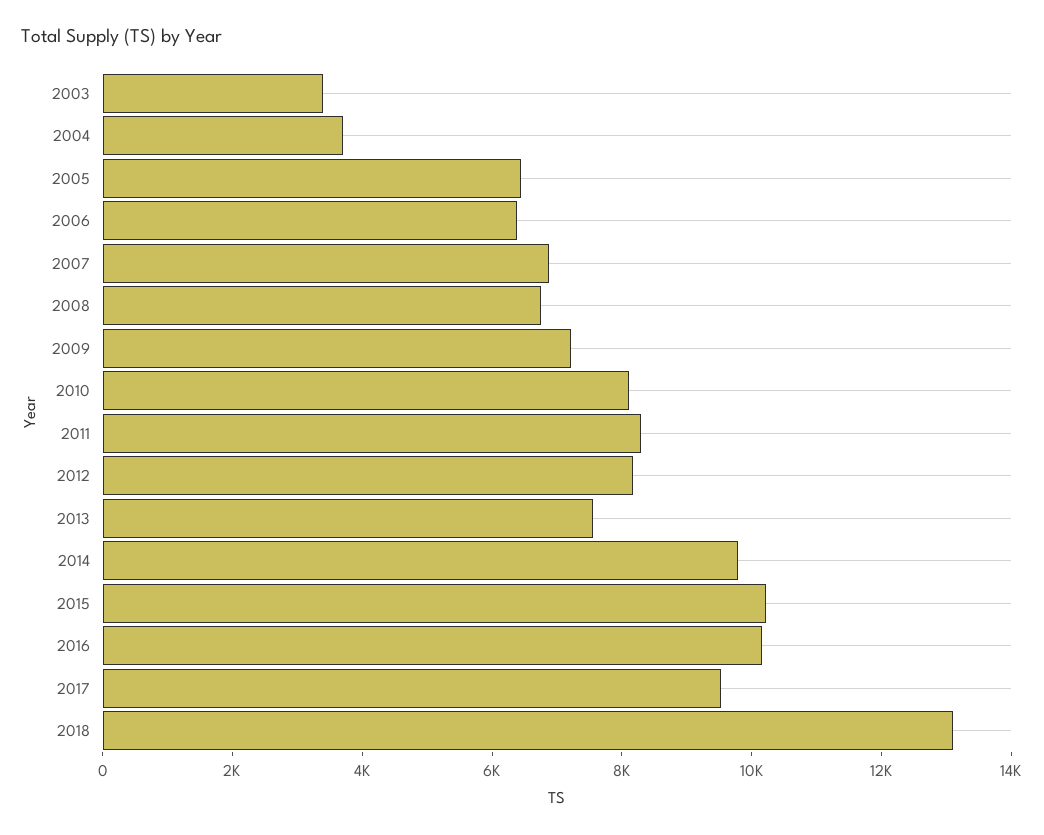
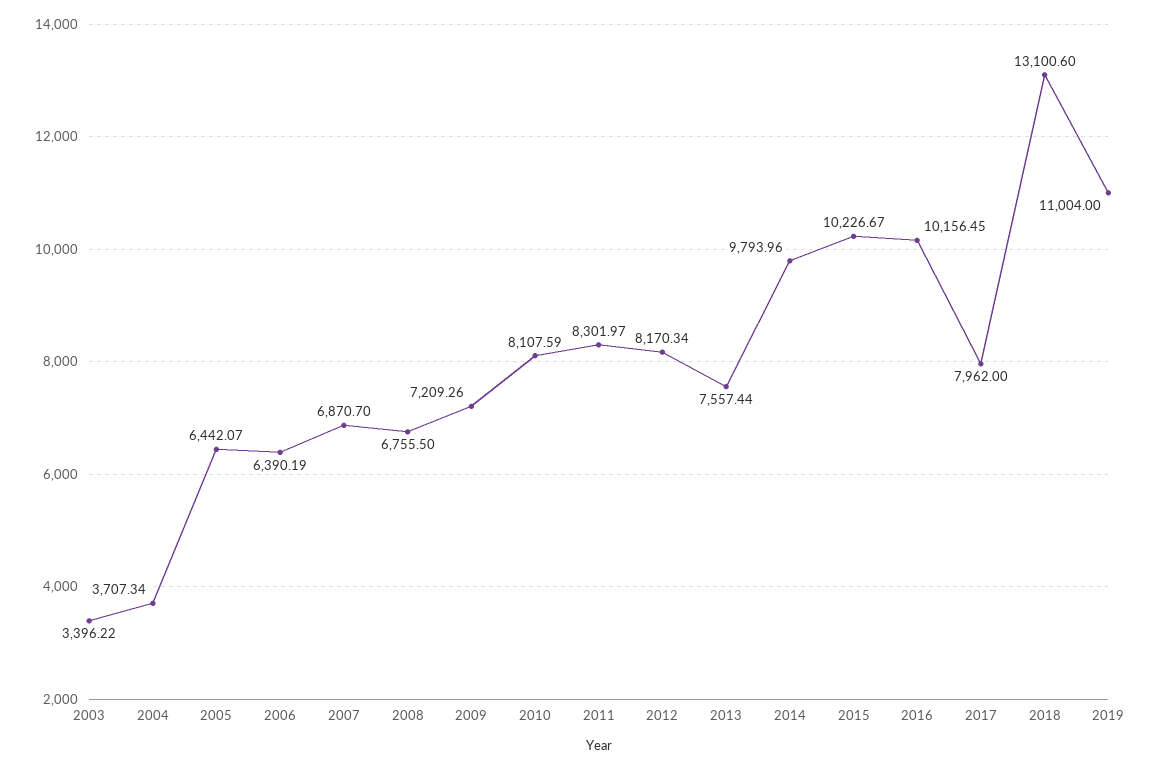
2017: 9500 -> 7962
2019: none -> 11004

